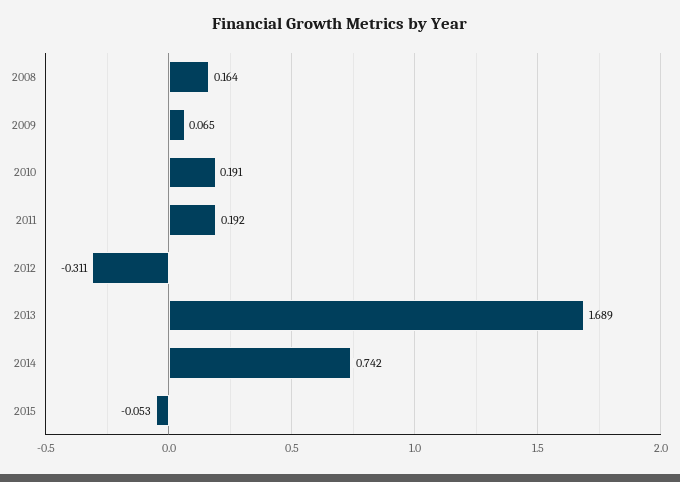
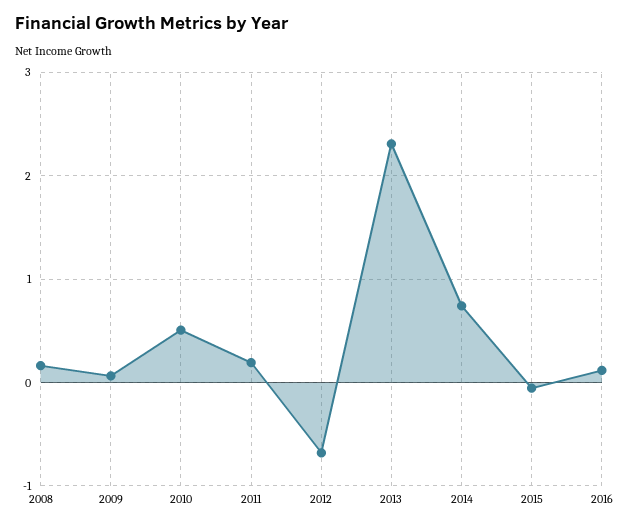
2010: 0.191 -> 0.5
2012: -0.311 -> -0.7
2013: 1.689 -> 2.3
2016: none -> 0.1

